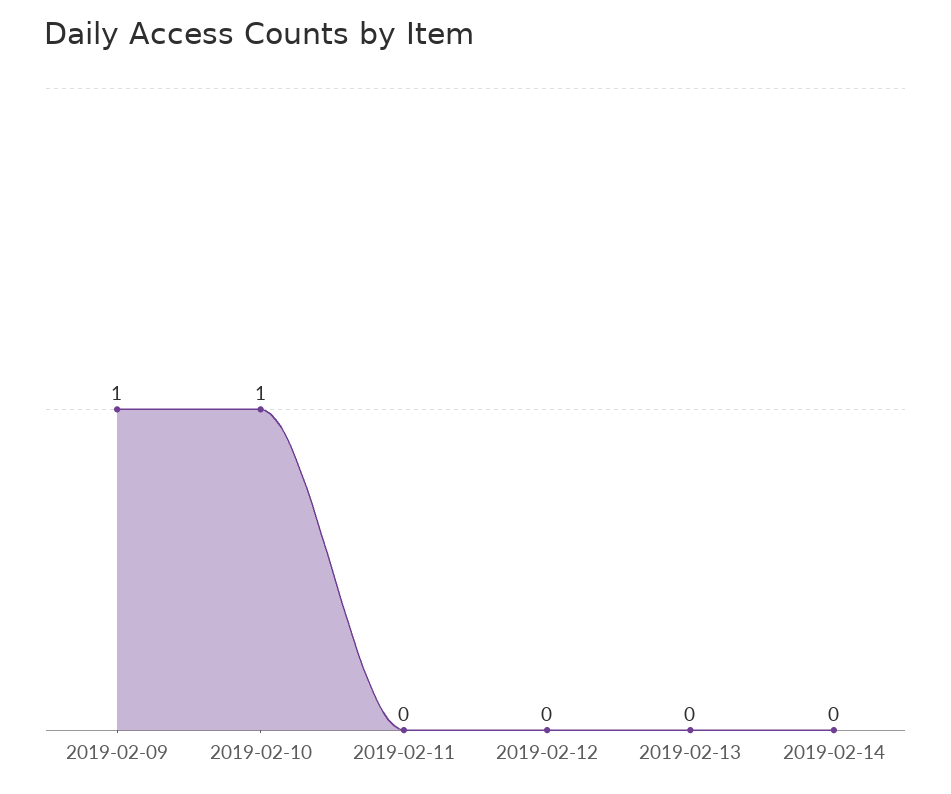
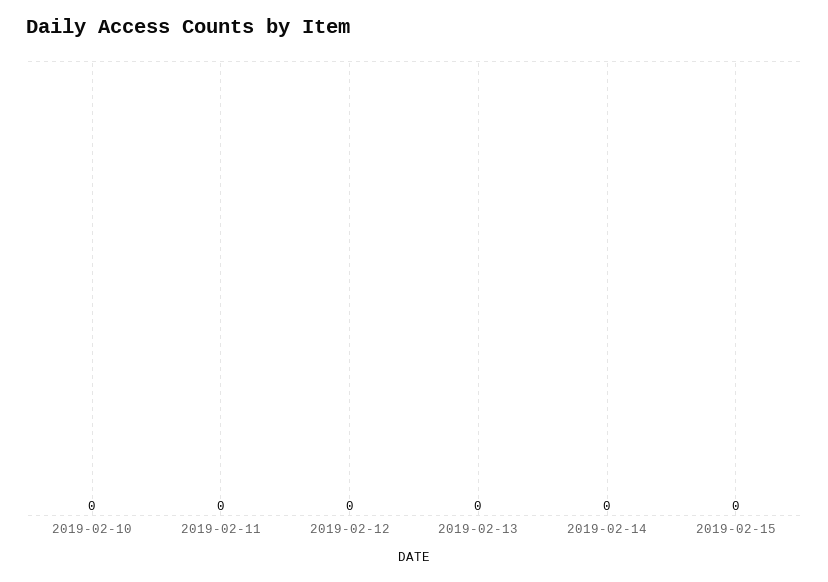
2019-02-09: 1 -> none
2019-02-10: 1 -> 0
2019-02-15: none -> 0

